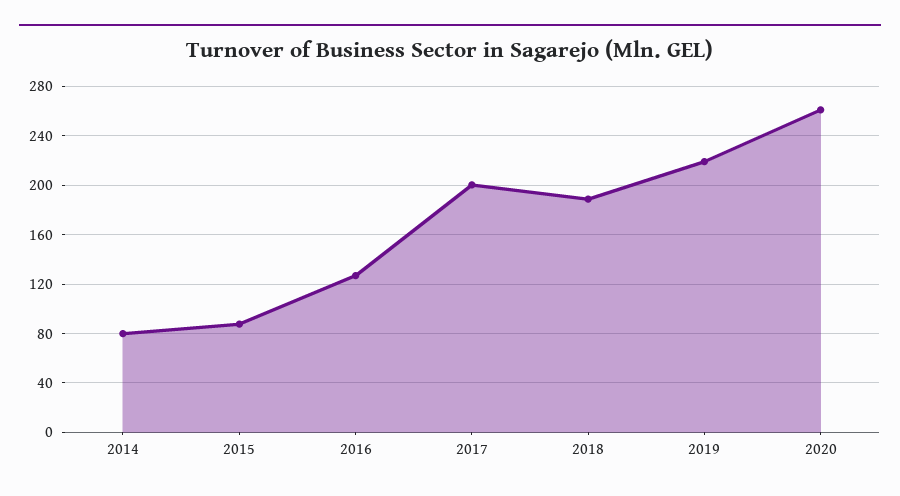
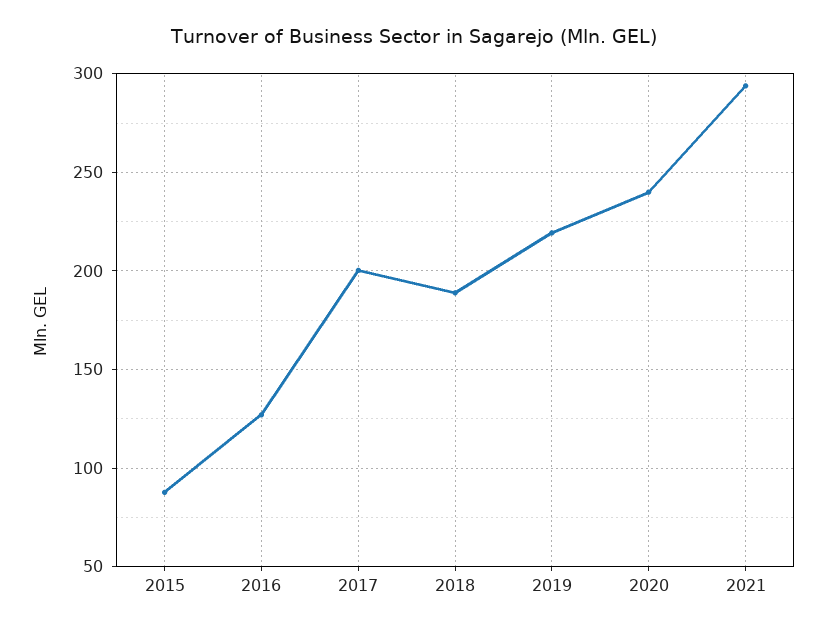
2014: 80 -> none
2020: 260 -> 240
2021: none -> 295

